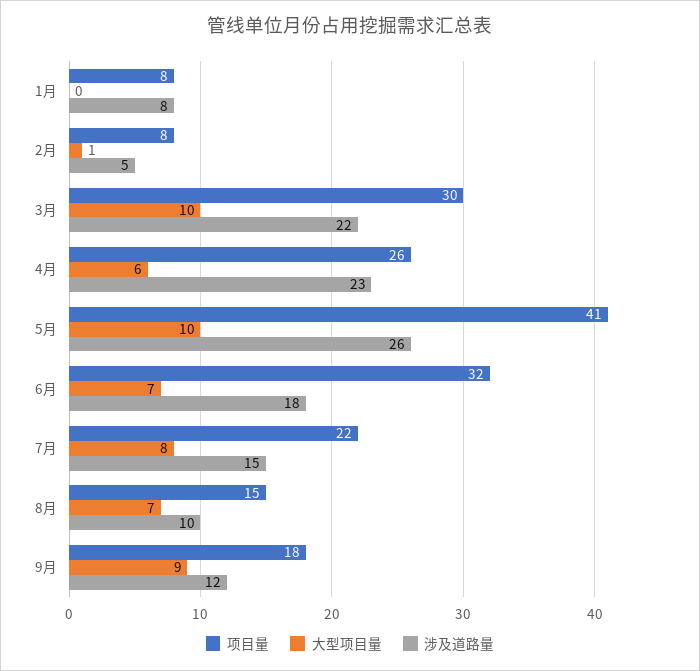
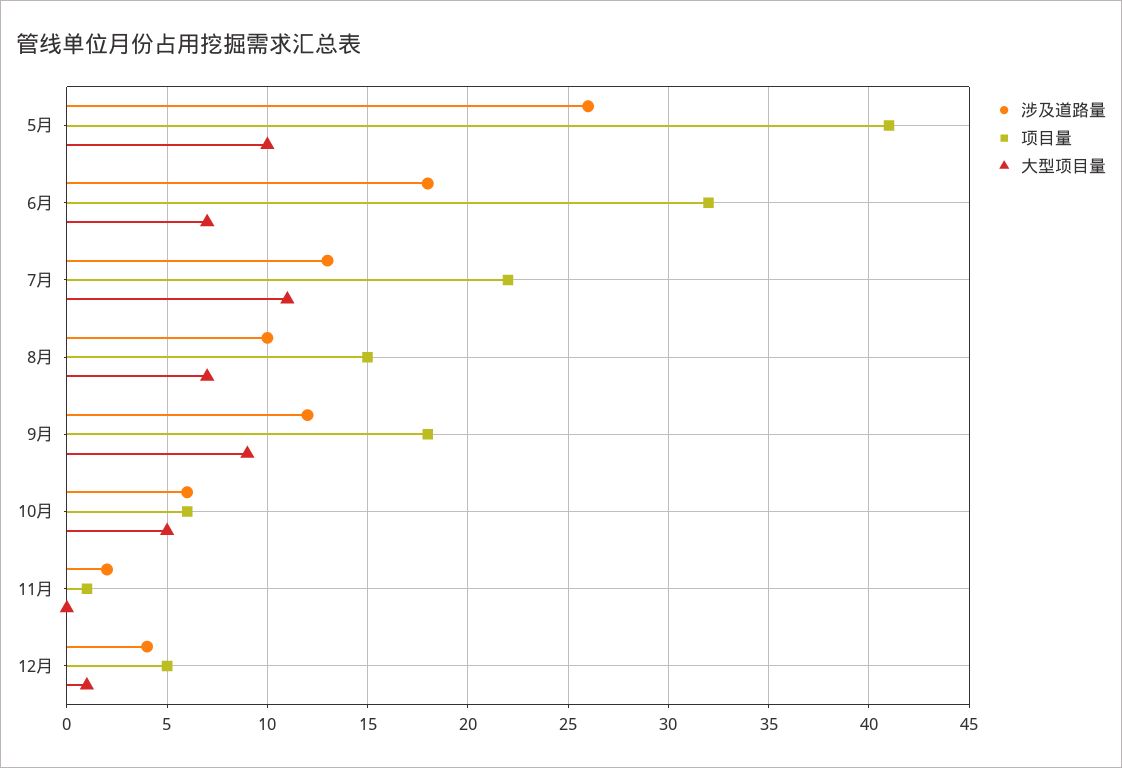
项目量, 1月: 8 -> none
大型项目量, 1月: 0 -> none
涉及道路量, 1月: 8 -> none
项目量, 2月: 8 -> none
大型项目量, 2月: 1 -> none
涉及道路量, 2月: 5 -> none
项目量, 3月: 30 -> none
大型项目量, 3月: 10 -> none
涉及道路量, 3月: 22 -> none
项目量, 4月: 26 -> none
大型项目量, 4月: 6 -> none
涉及道路量, 4月: 23 -> none
大型项目量, 7月: 8 -> 11
涉及道路量, 7月: 15 -> 13
涉及道路量, 10月: none -> 6
项目量, 10月: none -> 6
大型项目量, 10月: none -> 5
涉及道路量, 11月: none -> 2
项目量, 11月: none -> 1
大型项目量, 11月: none -> 0
涉及道路量, 12月: none -> 4
项目量, 12月: none -> 5
大型项目量, 12月: none -> 1

